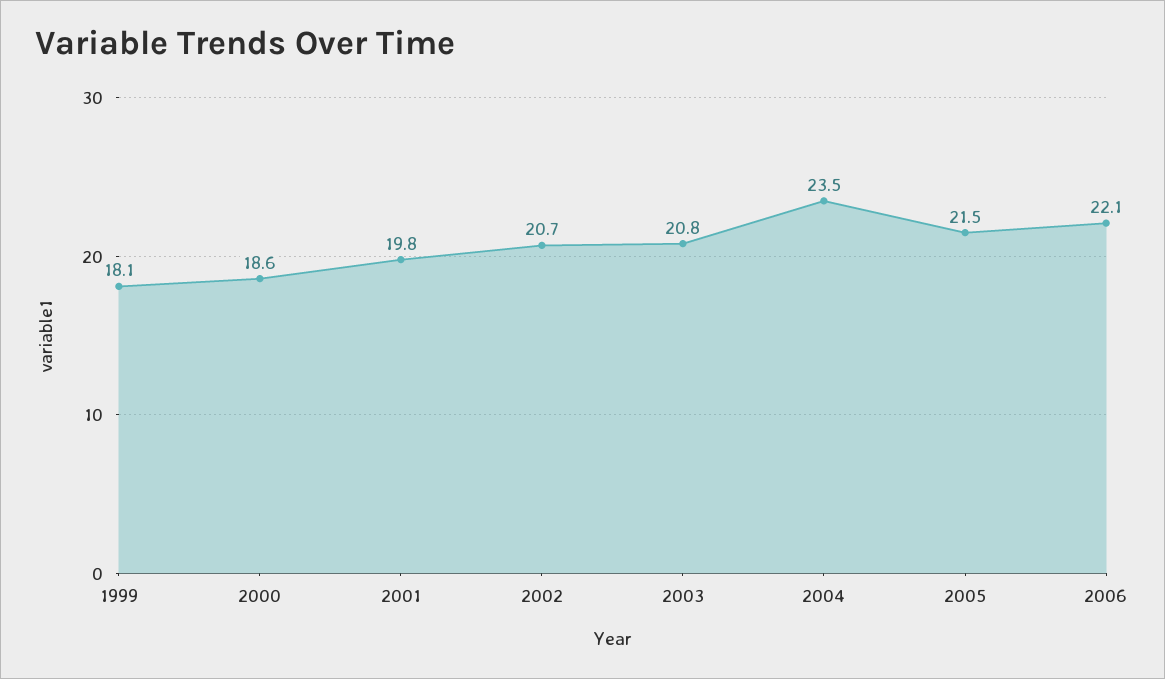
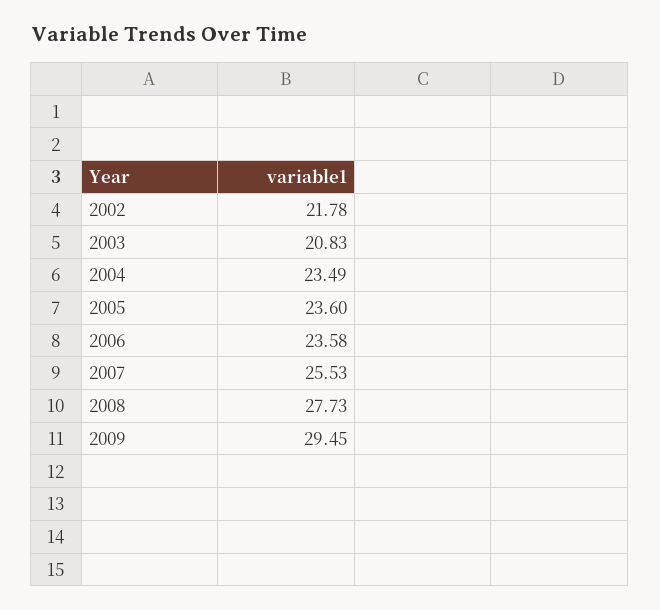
1999: 18.1 -> none
2000: 18.6 -> none
2001: 19.8 -> none
2002: 20.7 -> 21.78
2005: 21.5 -> 23.6
2006: 22.1 -> 23.58
2007: none -> 25.53
2008: none -> 27.73
2009: none -> 29.45

